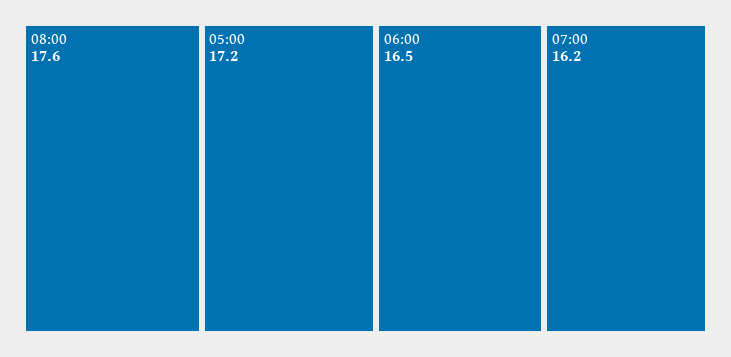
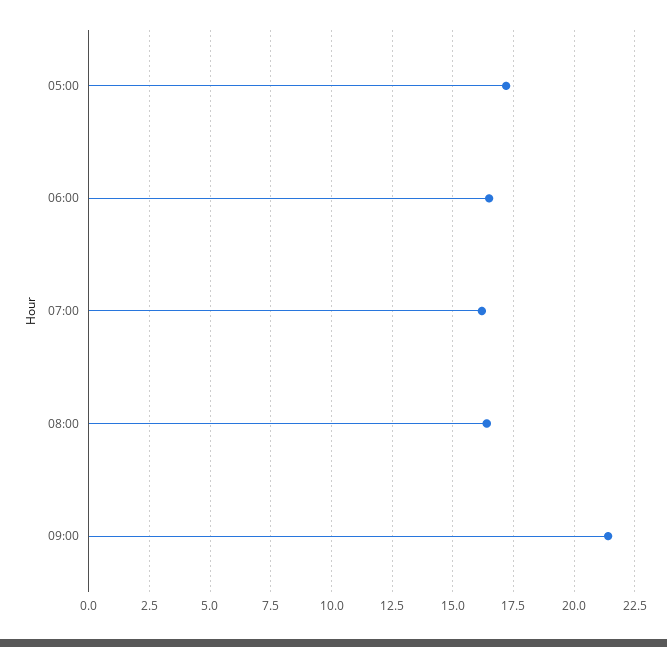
08:00: 17.6 -> 16.5
09:00: none -> 21.5

